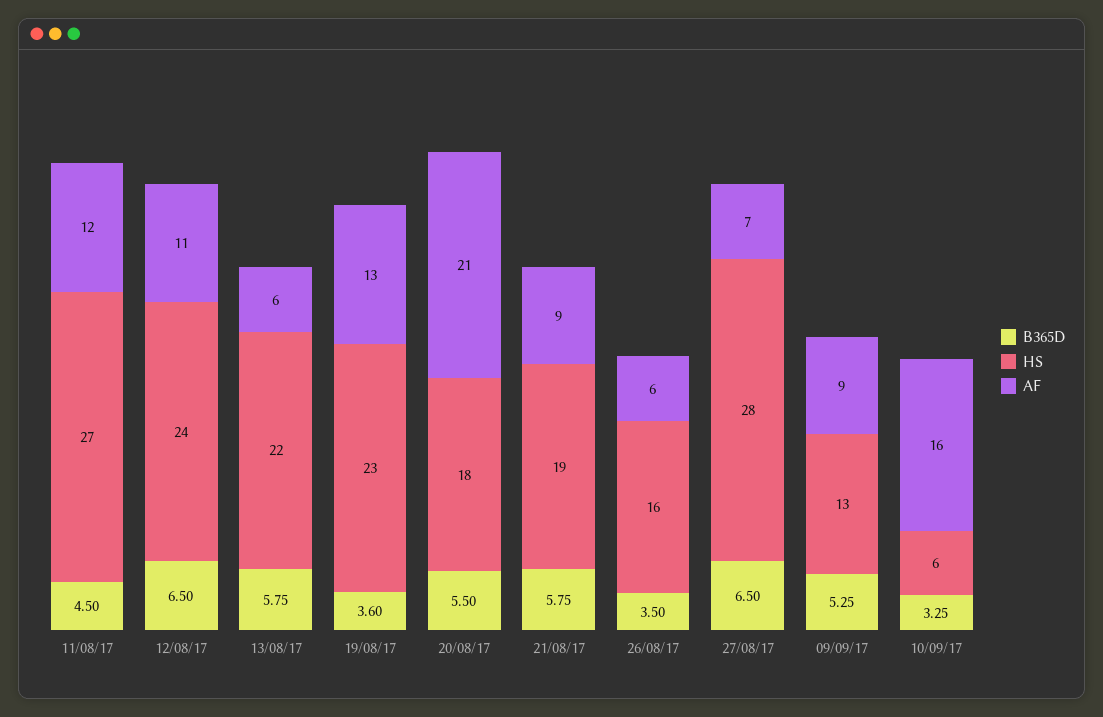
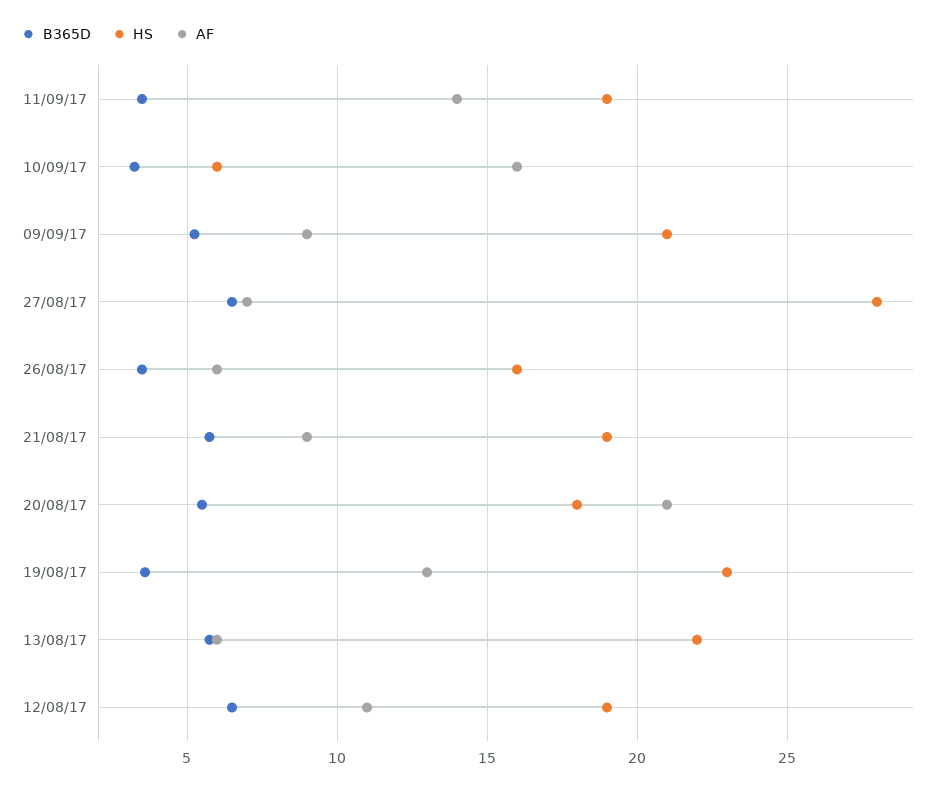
B365D, 11/08/17: 4.5 -> none
HS, 11/08/17: 27 -> none
AF, 11/08/17: 12 -> none
HS, 12/08/17: 24 -> 19
HS, 09/09/17: 13 -> 21
B365D, 11/09/17: none -> 3.5
HS, 11/09/17: none -> 19
AF, 11/09/17: none -> 14

